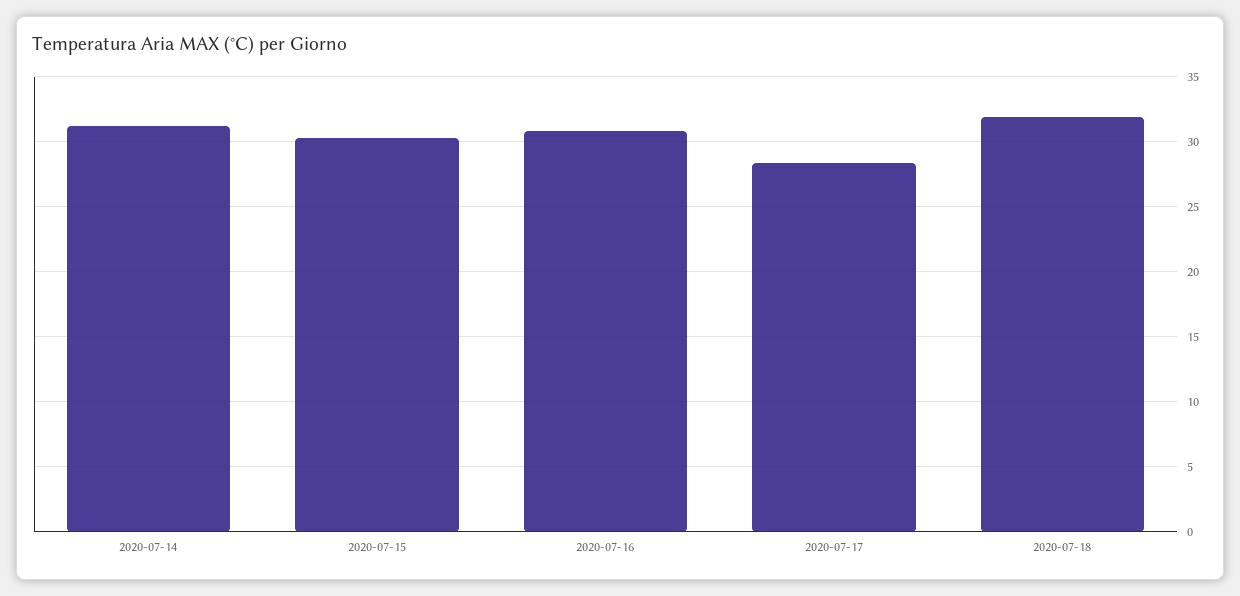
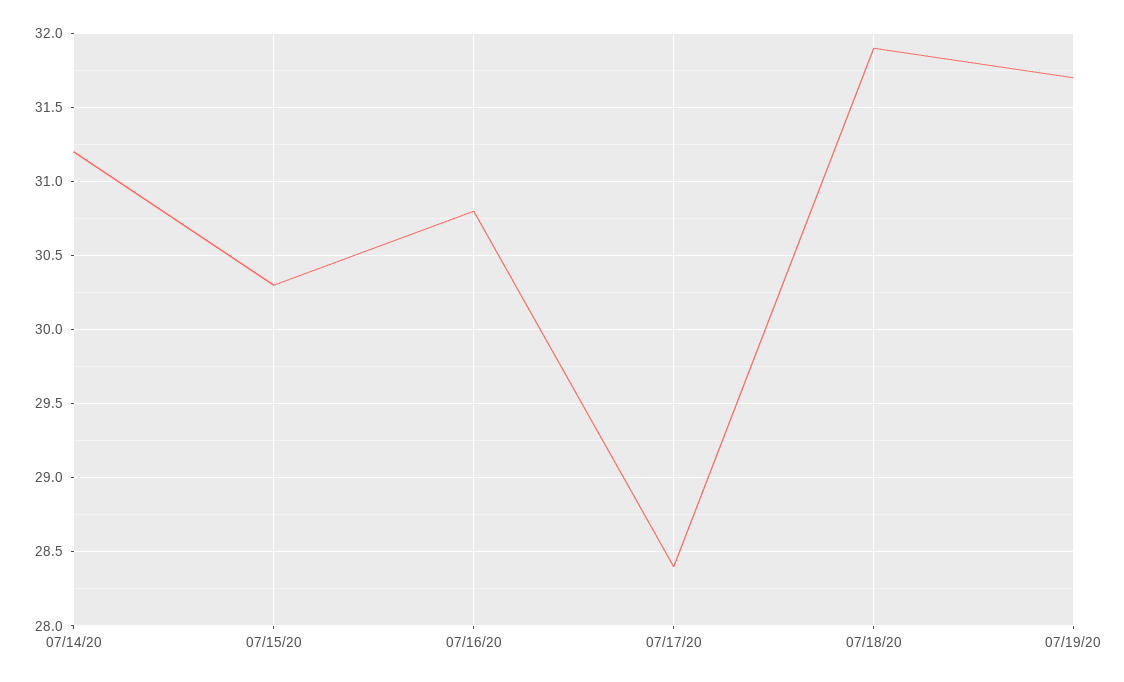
07/19/20: none -> 31.7

